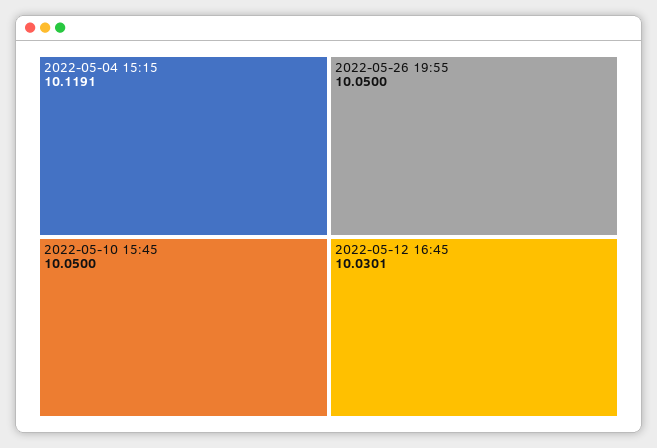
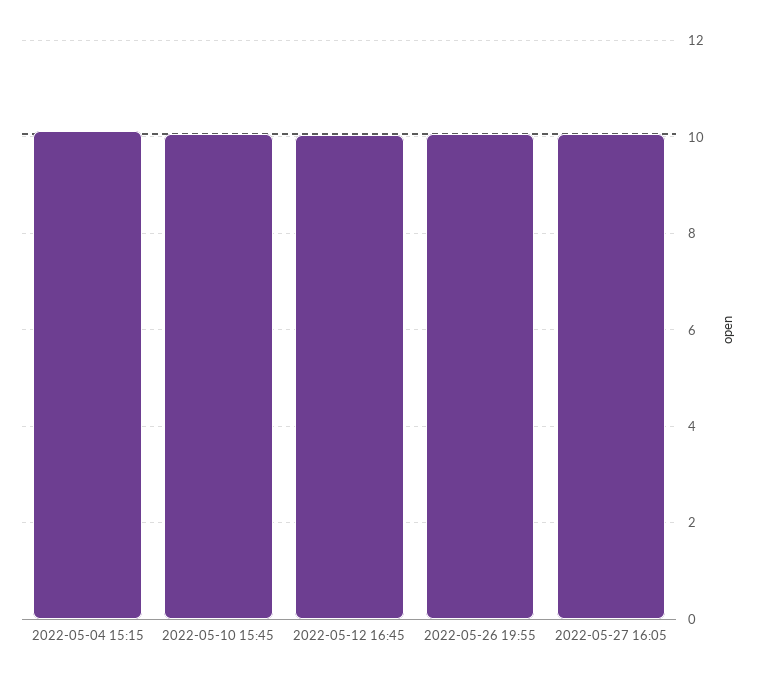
2022-05-27 16:05: none -> 10

